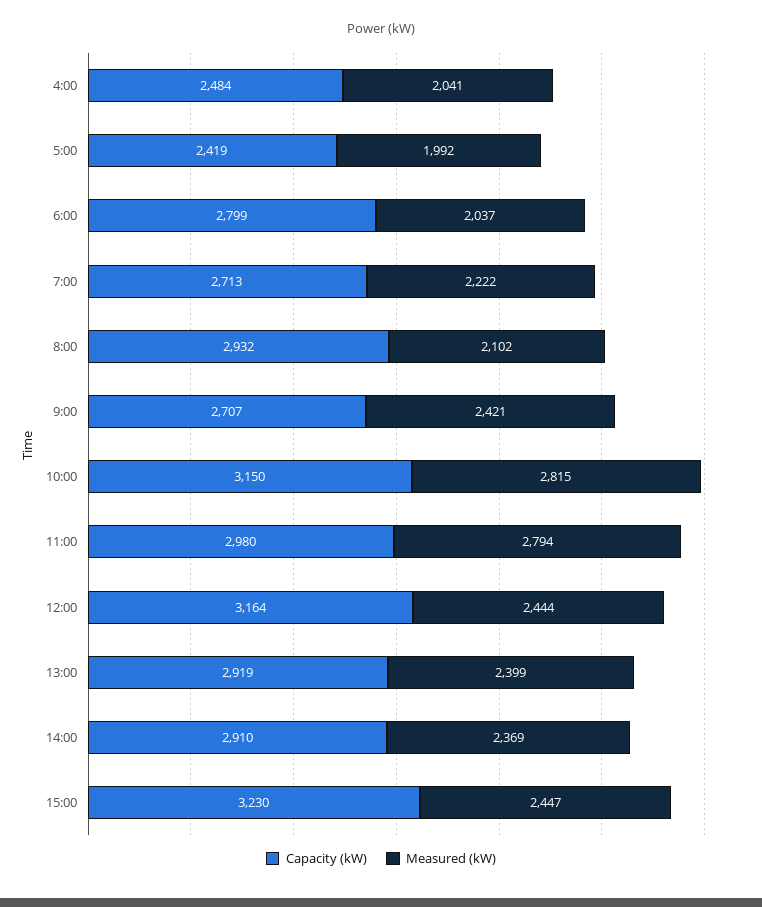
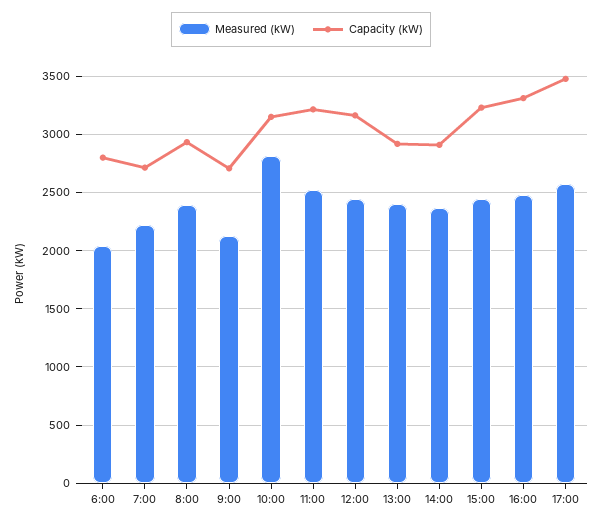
Capacity (kW), 4:00: 2484 -> none
Measured (kW), 4:00: 2041 -> none
Capacity (kW), 5:00: 2419 -> none
Measured (kW), 5:00: 1992 -> none
Measured (kW), 8:00: 2102 -> 2400
Measured (kW), 9:00: 2421 -> 2100
Capacity (kW), 11:00: 2980 -> 3200
Measured (kW), 11:00: 2794 -> 2500
Measured (kW), 16:00: none -> 2500
Capacity (kW), 16:00: none -> 3300
Measured (kW), 17:00: none -> 2600
Capacity (kW), 17:00: none -> 3500

